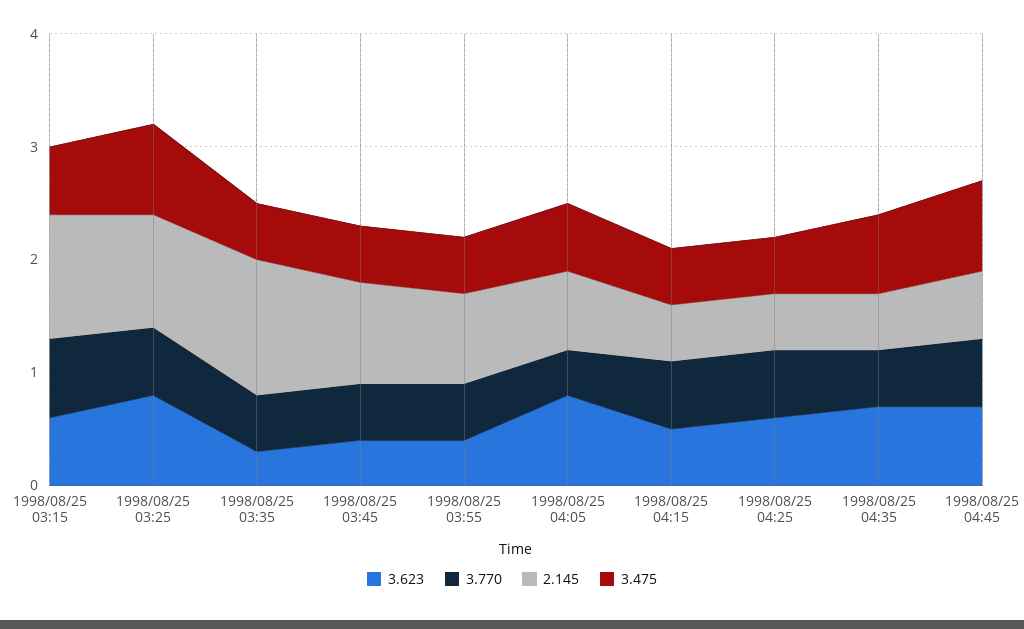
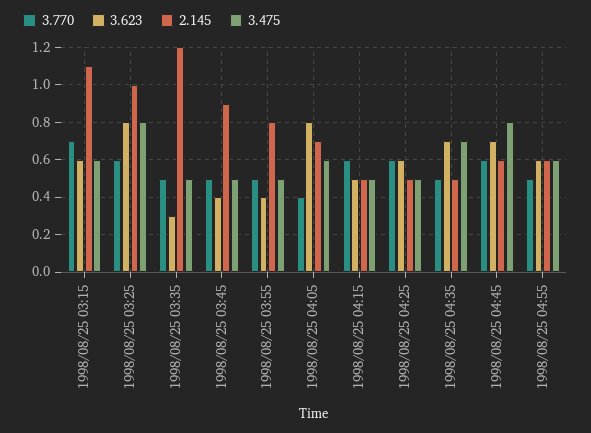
3.770, 1998/08/25 04:55: none -> 0.5
3.623, 1998/08/25 04:55: none -> 0.6
2.145, 1998/08/25 04:55: none -> 0.6
3.475, 1998/08/25 04:55: none -> 0.6

